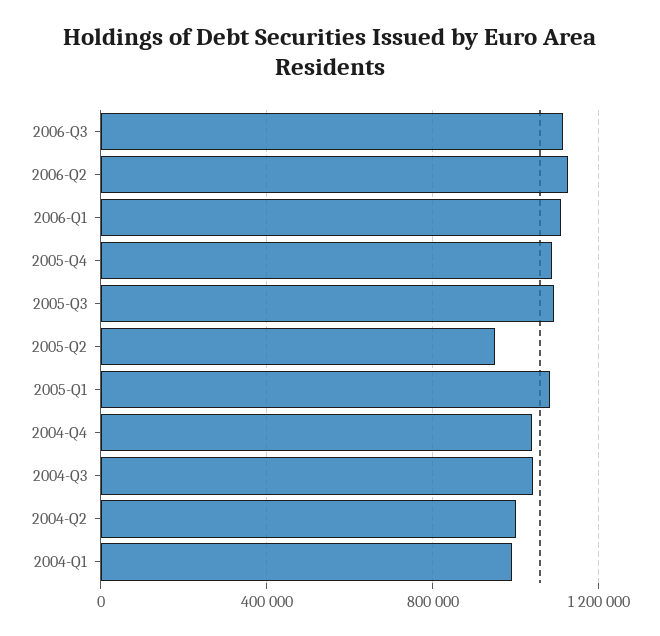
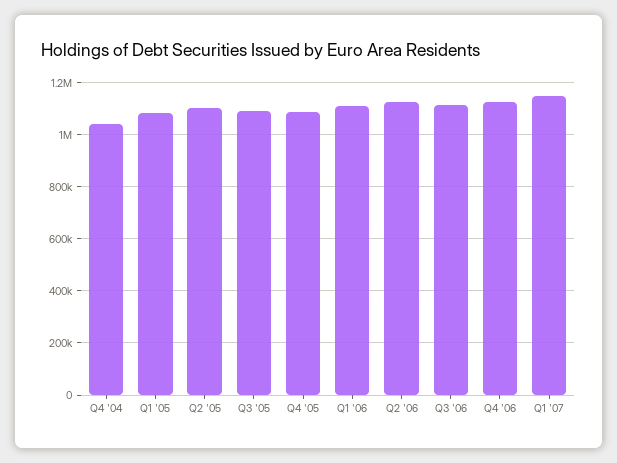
2005-Q2: 950000 -> 1100000
2004-Q3: 1050000 -> none
2004-Q2: 1000000 -> none
2004-Q1: 1000000 -> none
Q4 '06: none -> 1125000
Q1 '07: none -> 1150000

